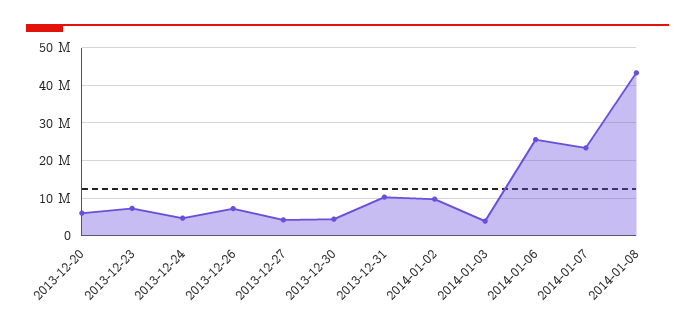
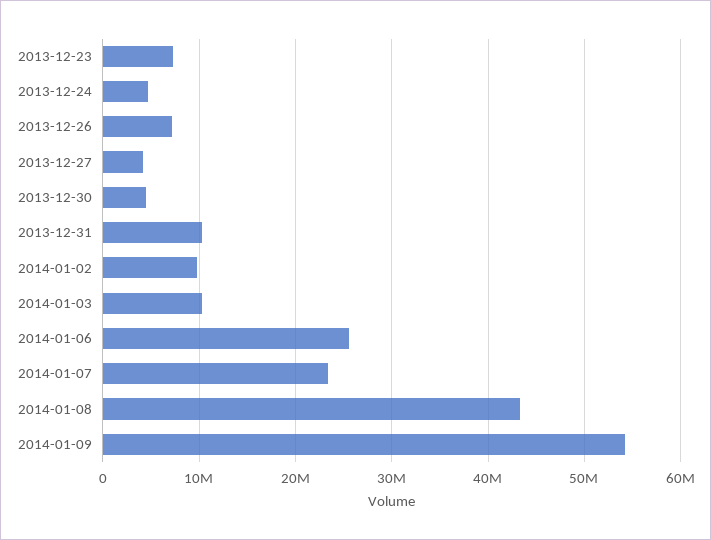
2013-12-20: 6000000 -> none
2014-01-03: 4000000 -> 10000000
2014-01-09: none -> 54000000

